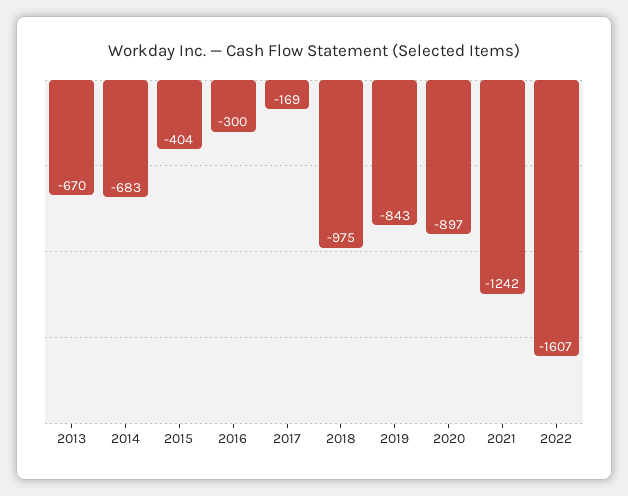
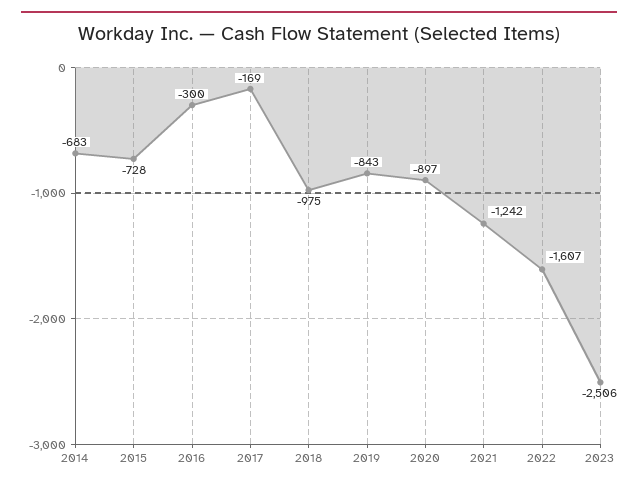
2013: -670 -> none
2015: -404 -> -728
2023: none -> -2506

